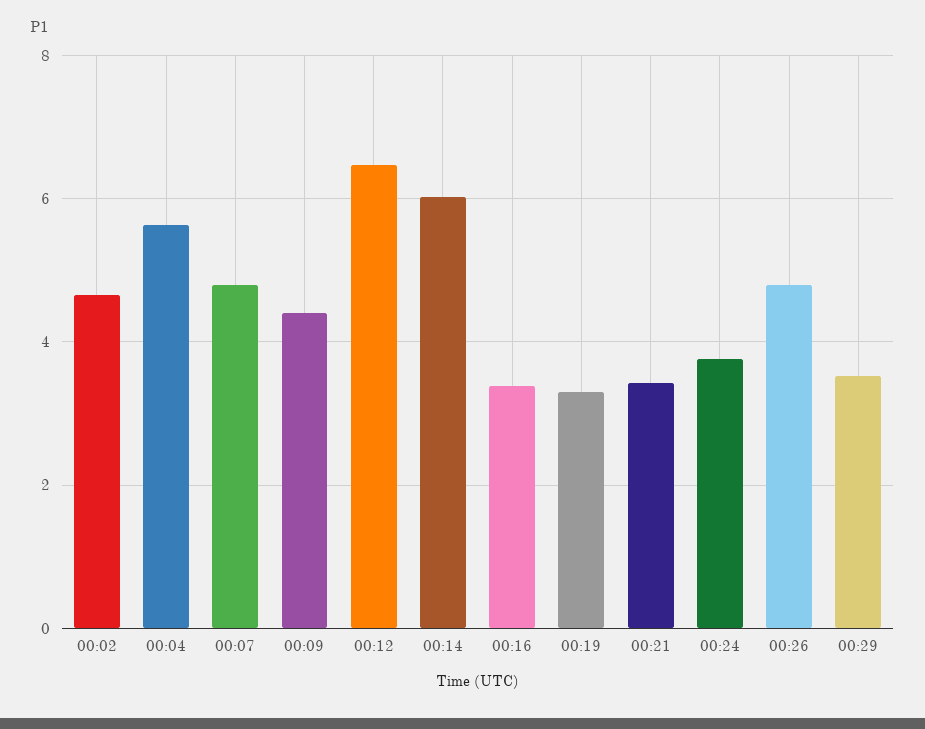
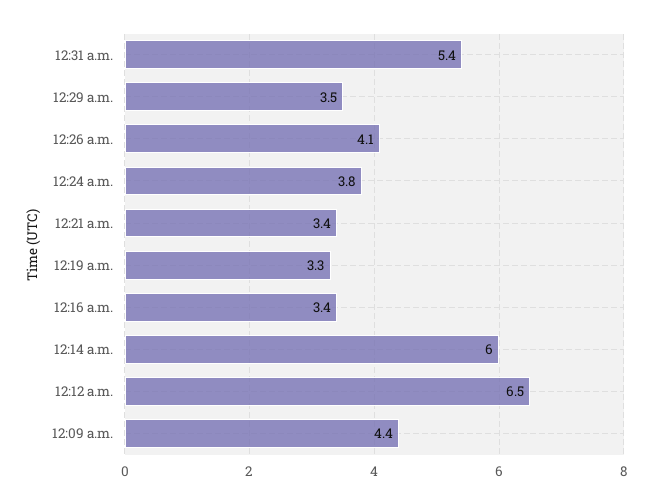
00:02: 4.6 -> none
00:04: 5.6 -> none
00:07: 4.8 -> none
00:26: 4.8 -> 4.1
12:31 a.m.: none -> 5.4

